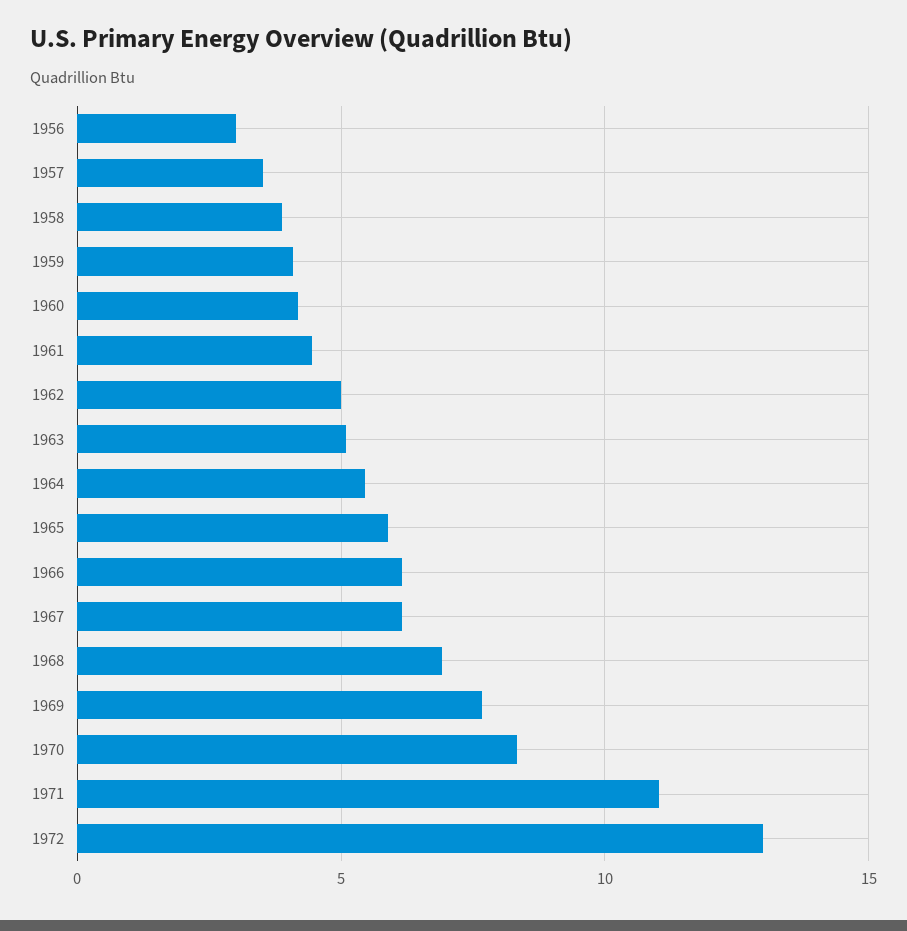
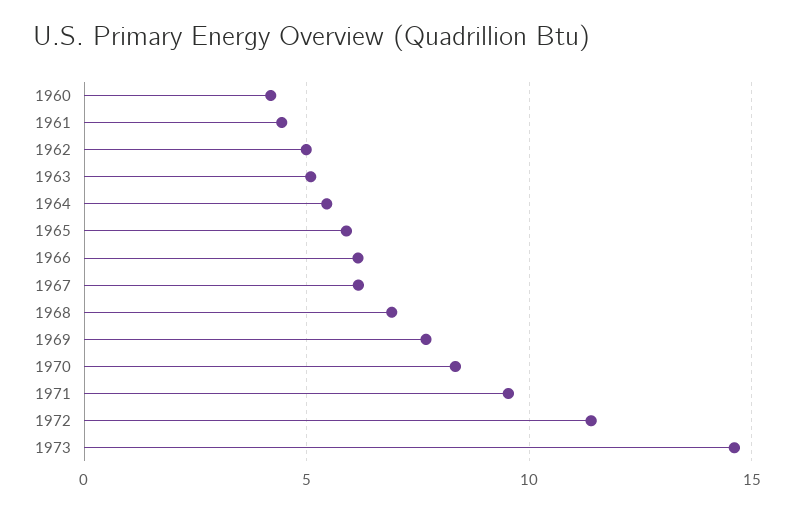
1956: 3 -> none
1957: 3.5 -> none
1958: 4 -> none
1959: 4 -> none
1971: 11 -> 9.5
1972: 13 -> 11.5
1973: none -> 14.5

